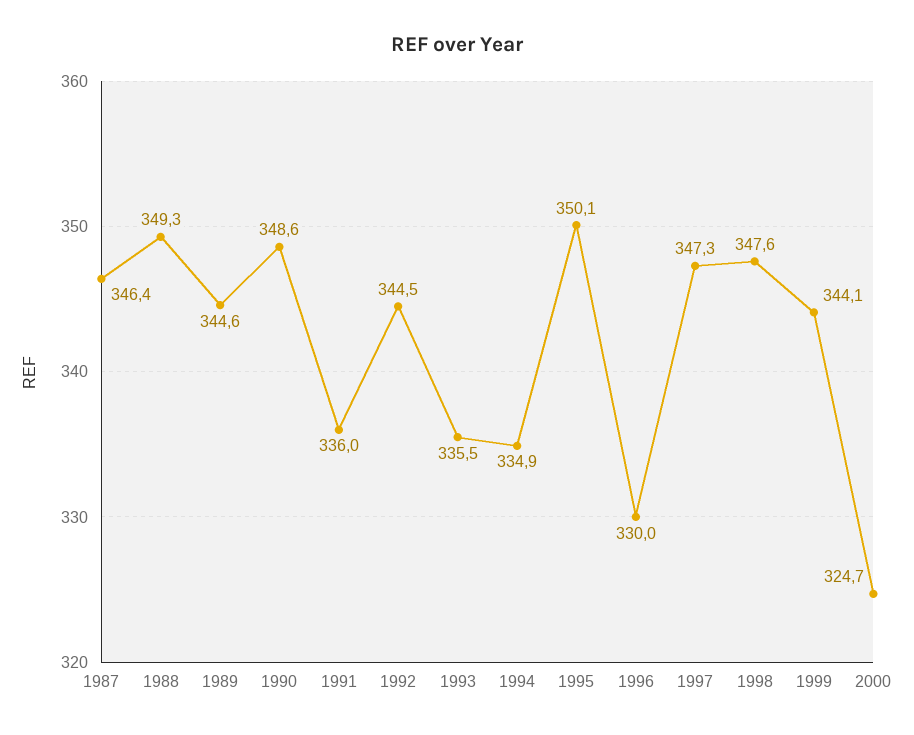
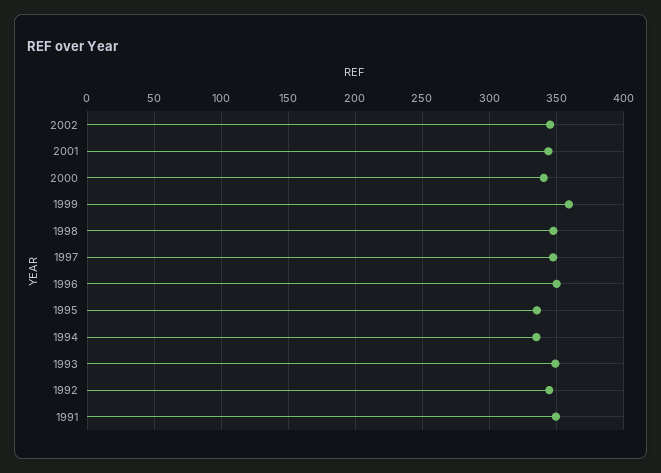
1987: 346.4 -> none
1988: 349.3 -> none
1989: 344.6 -> none
1990: 348.6 -> none
1991: 336 -> 350
1993: 335.5 -> 350
1995: 350.1 -> 335
1996: 330 -> 350
1999: 344.1 -> 360
2000: 324.7 -> 340
2002: none -> 345
2001: none -> 345

